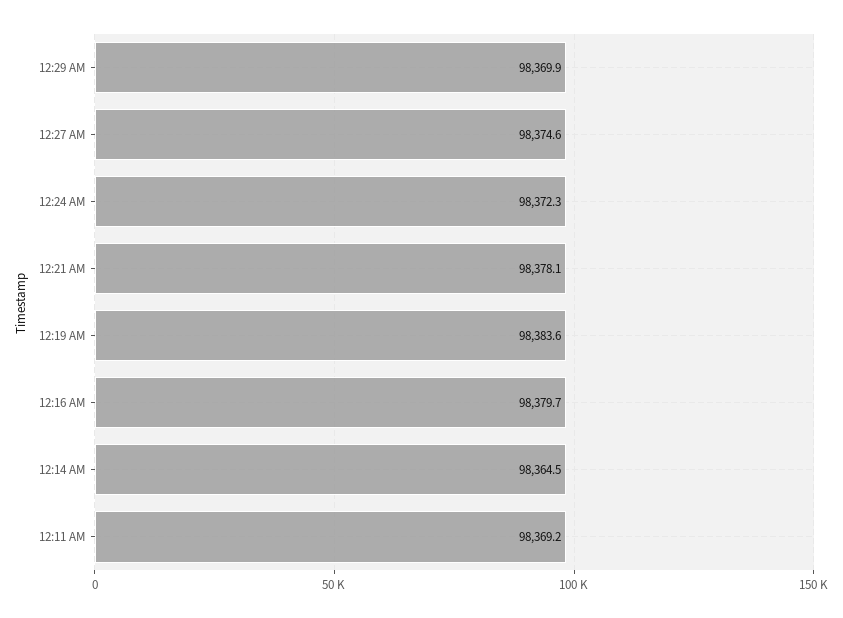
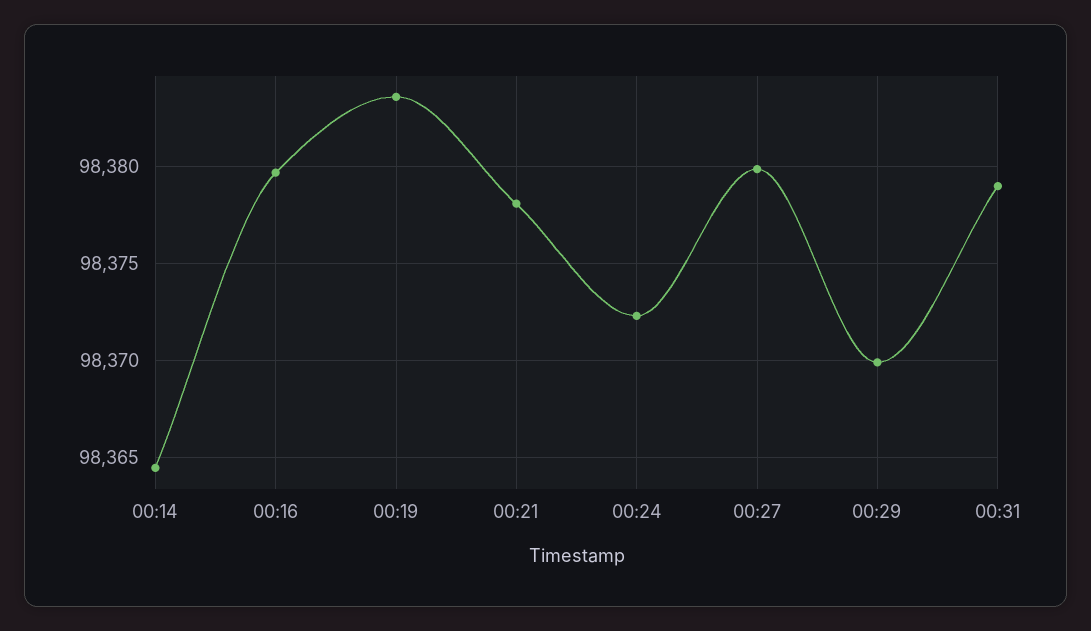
12:27 AM: 98374.6 -> 98380
12:11 AM: 98369.2 -> none
00:31: none -> 98379

